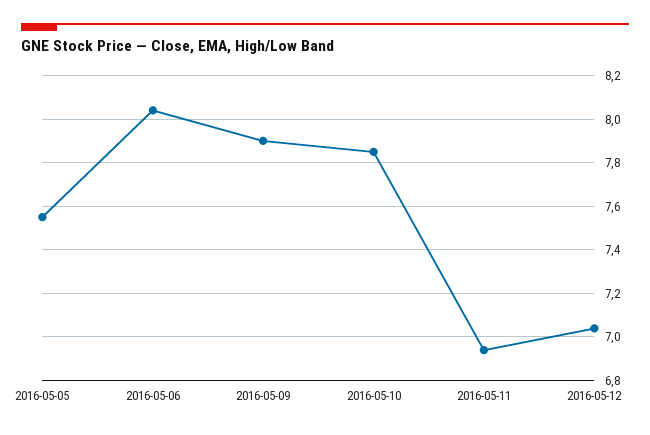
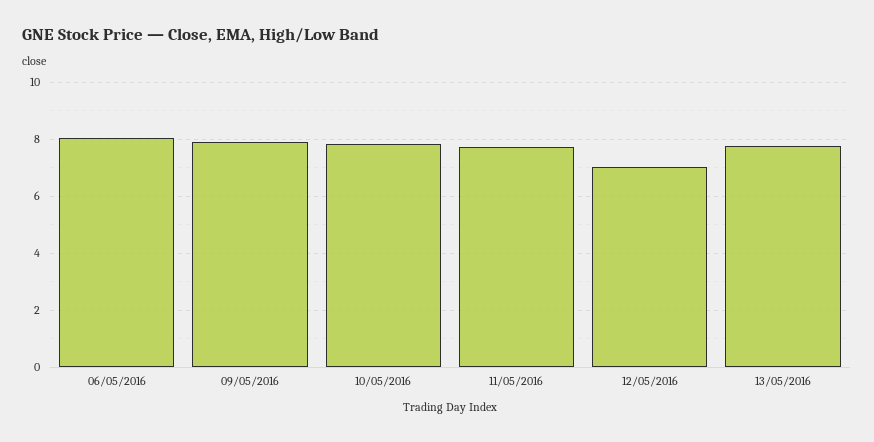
2016-05-05: 7.55 -> none
2016-05-11: 6.95 -> 7.75
13/05/2016: none -> 7.75

